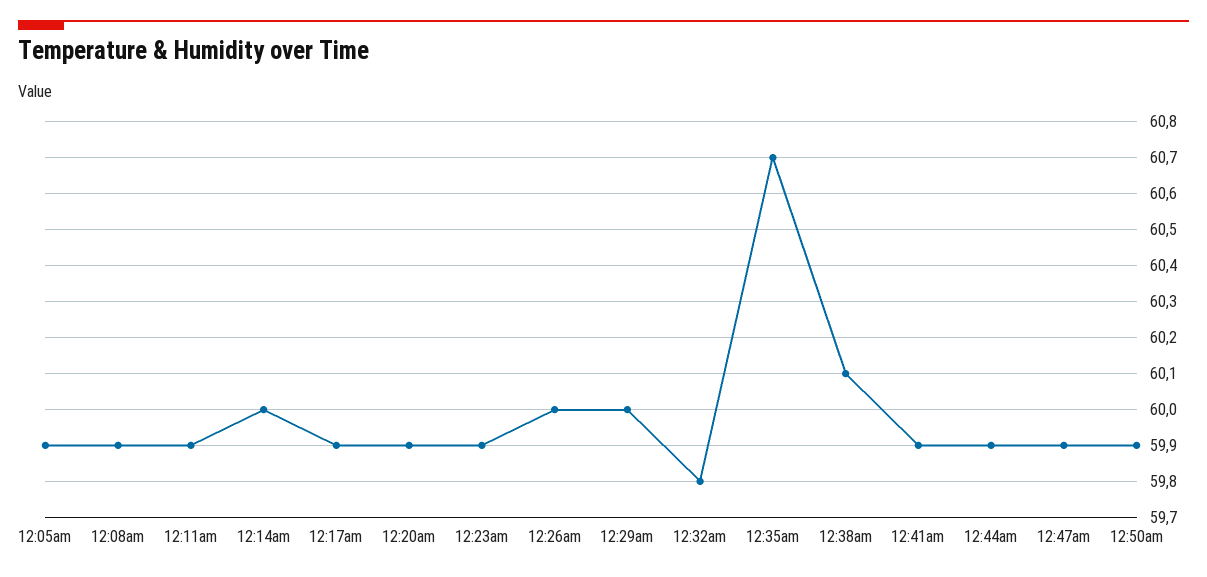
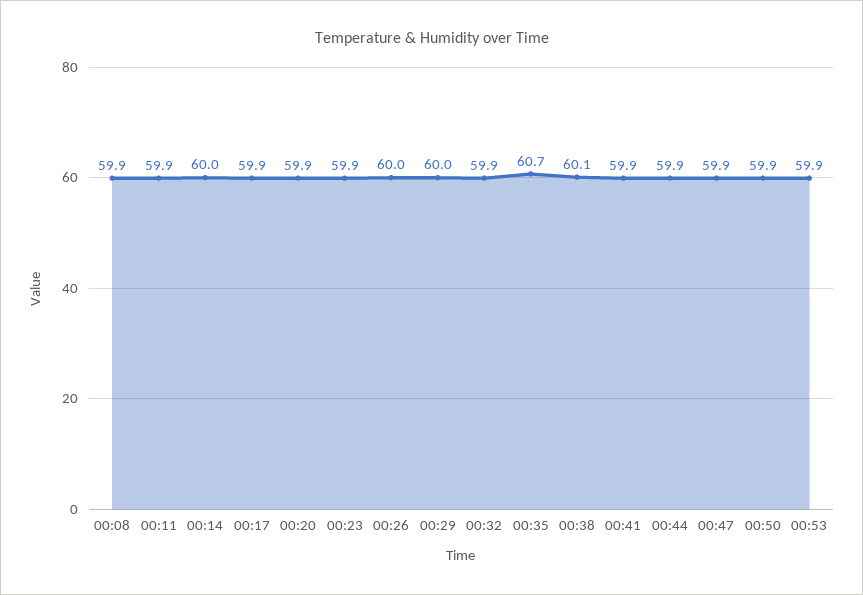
12:05am: 59.9 -> none
12:32am: 59.8 -> 59.9
00:53: none -> 59.9

